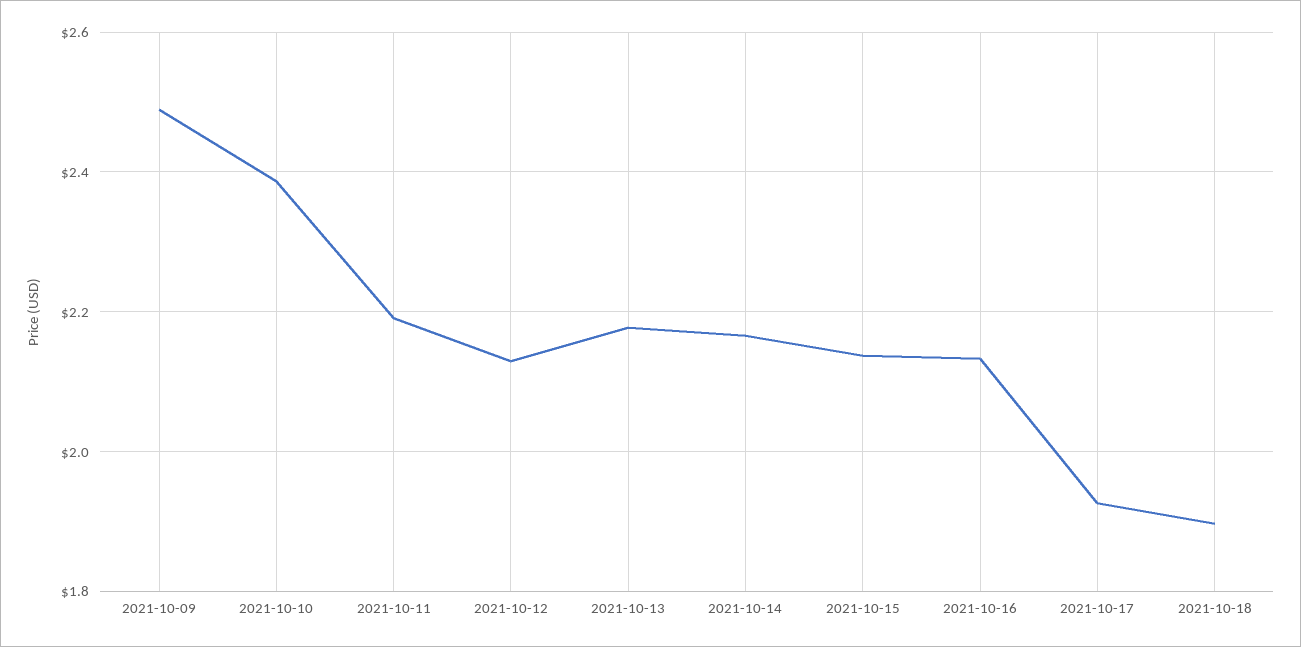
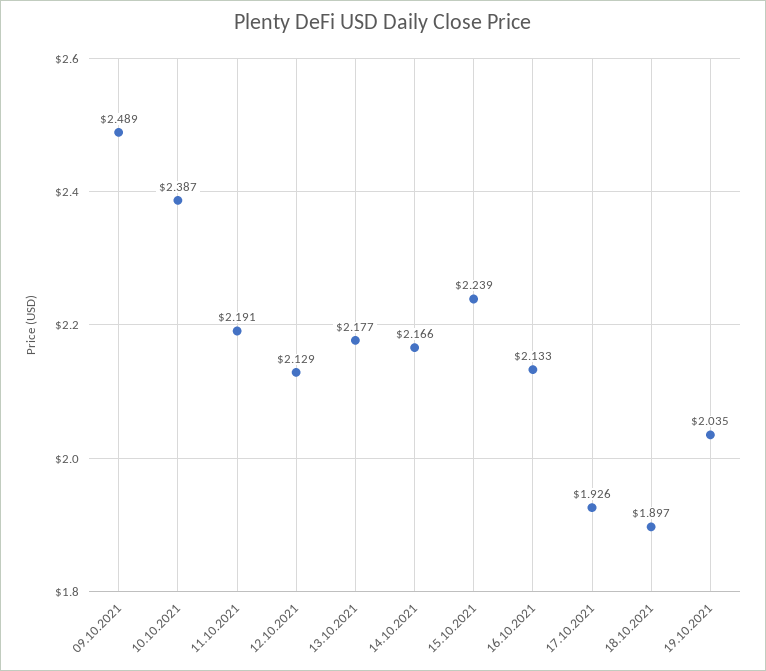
2021-10-15: 2.14 -> 2.239
19.10.2021: none -> 2.035

